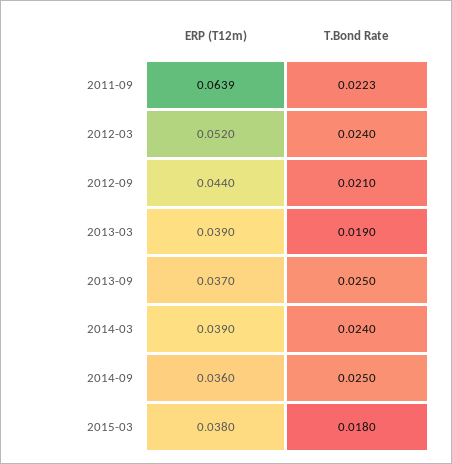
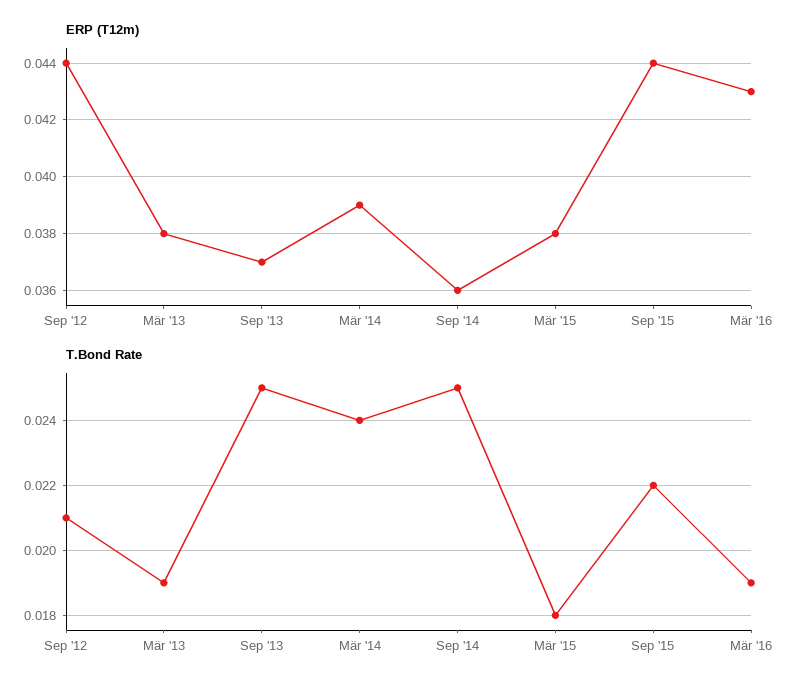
ERP (T12m), 2011-09: 0.0639 -> none
T.Bond Rate, 2011-09: 0.0223 -> none
ERP (T12m), 2012-03: 0.052 -> none
T.Bond Rate, 2012-03: 0.024 -> none
ERP (T12m), 2013-03: 0.039 -> 0.038
ERP (T12m), Sep '15: none -> 0.044
ERP (T12m), Mär '16: none -> 0.043
T.Bond Rate, Sep '15: none -> 0.022
T.Bond Rate, Mär '16: none -> 0.019

